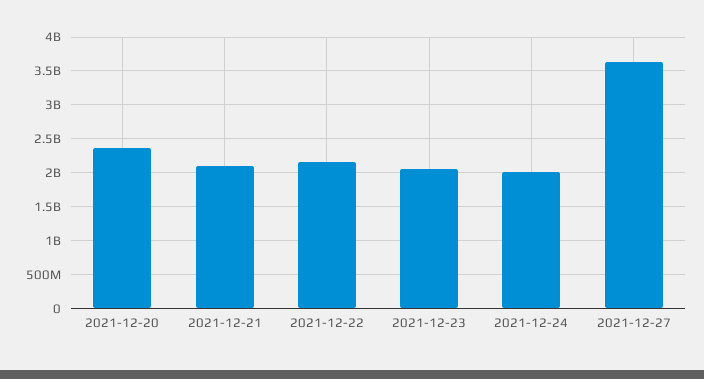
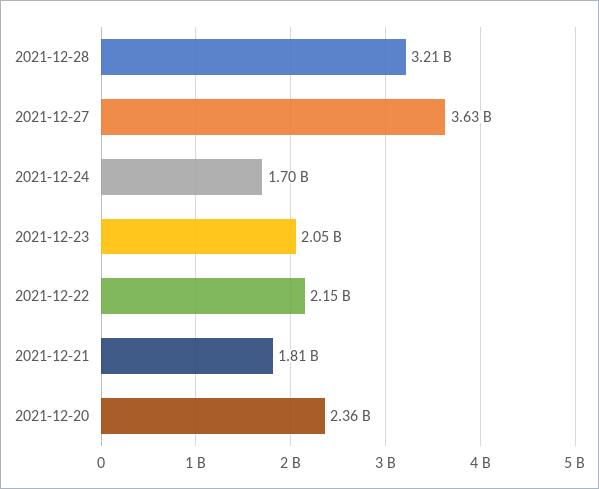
2021-12-21: 2100000000 -> 1810000000
2021-12-24: 2000000000 -> 1700000000
2021-12-28: none -> 3210000000

